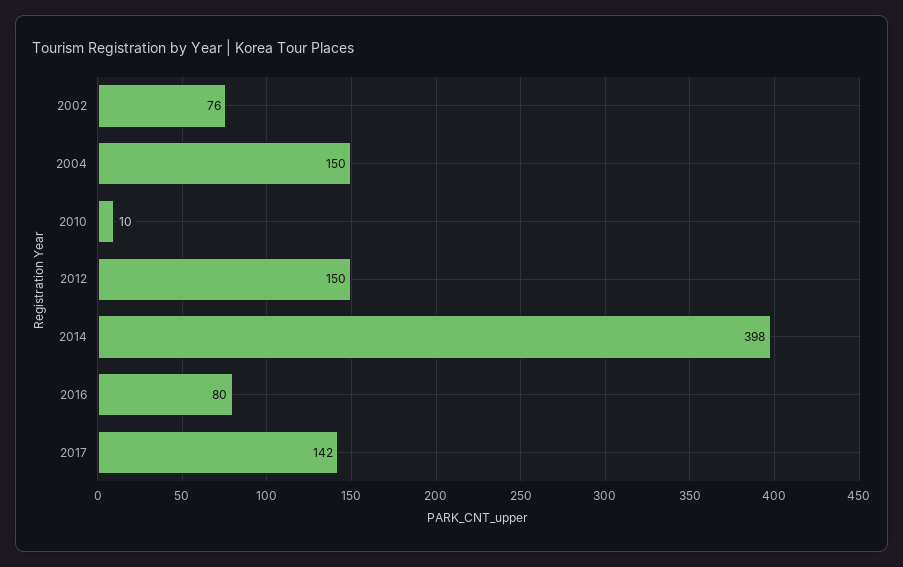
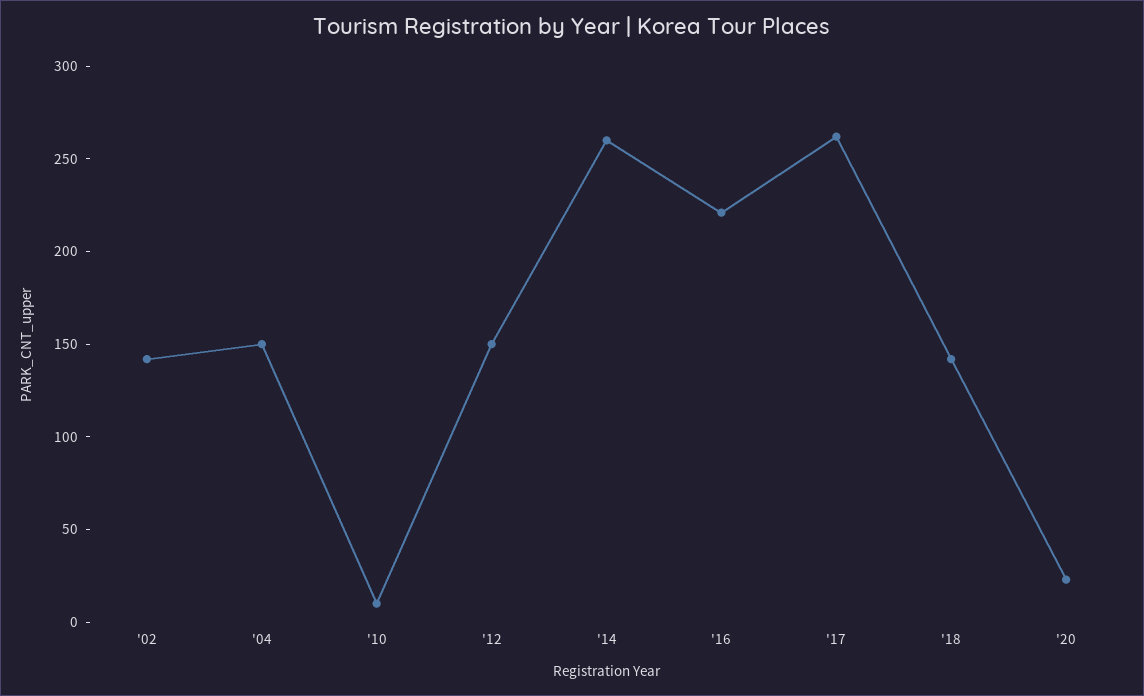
2002: 76 -> 140
2014: 398 -> 260
2016: 80 -> 220
2017: 142 -> 260
'18: none -> 140
'20: none -> 20

